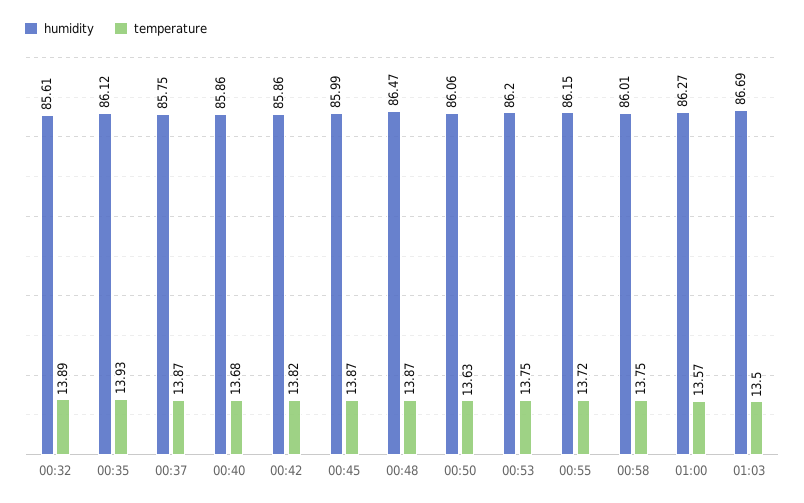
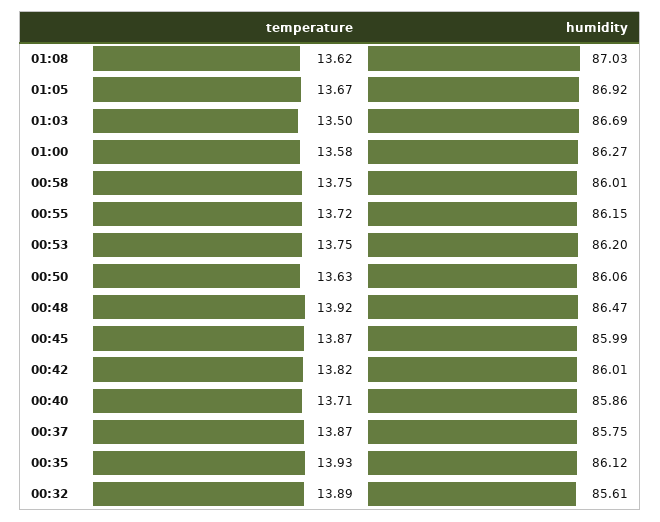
temperature, 00:40: 13.68 -> 13.71
humidity, 00:42: 85.86 -> 86.01
temperature, 00:48: 13.87 -> 13.92
temperature, 01:00: 13.57 -> 13.58
temperature, 01:08: none -> 13.62
humidity, 01:08: none -> 87.03
temperature, 01:05: none -> 13.67
humidity, 01:05: none -> 86.92

